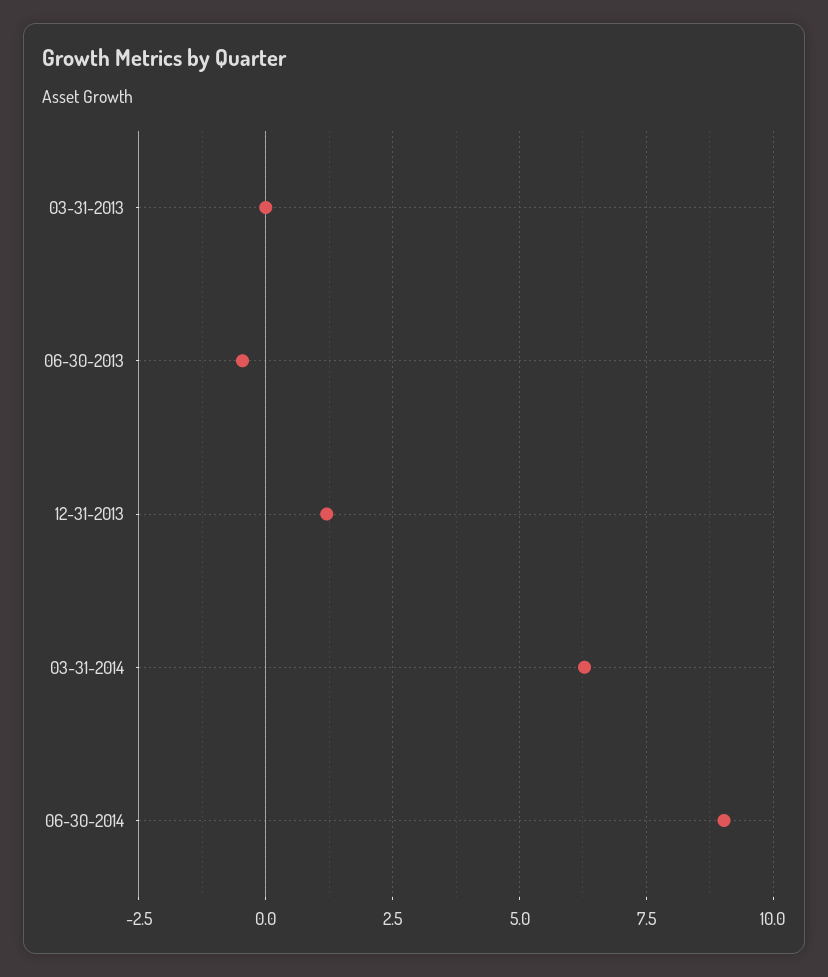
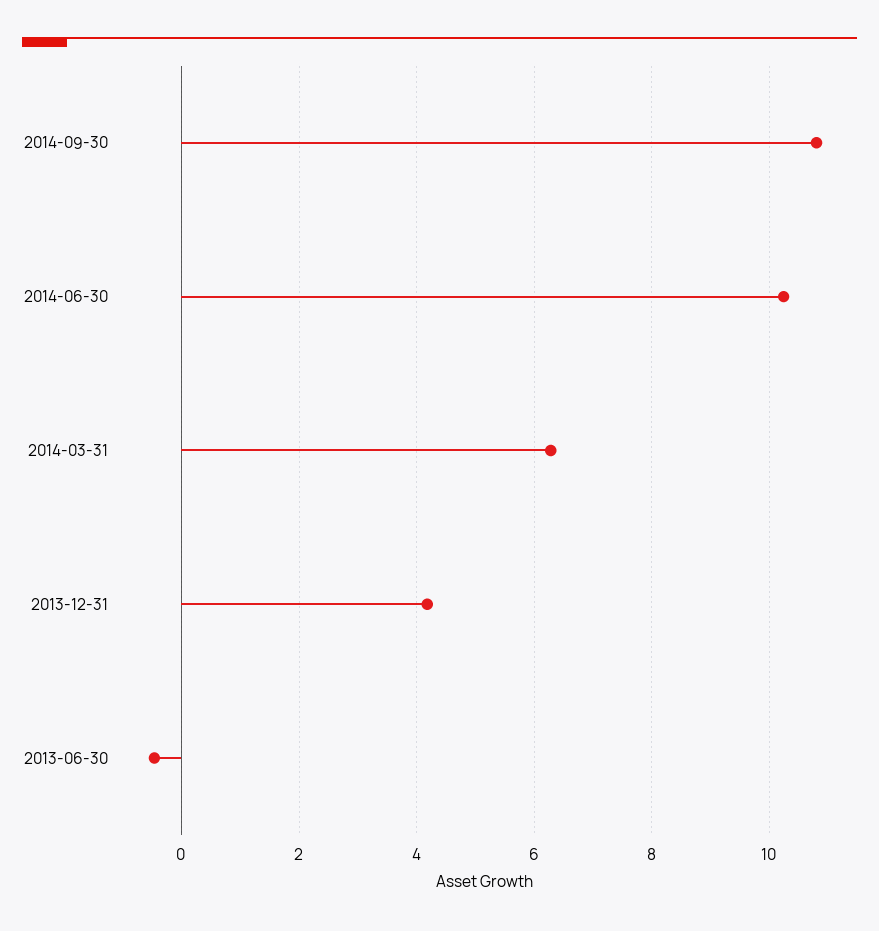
03-31-2013: 0 -> none
12-31-2013: 1.25 -> 4.2
06-30-2014: 9 -> 10.2
2014-09-30: none -> 10.8

